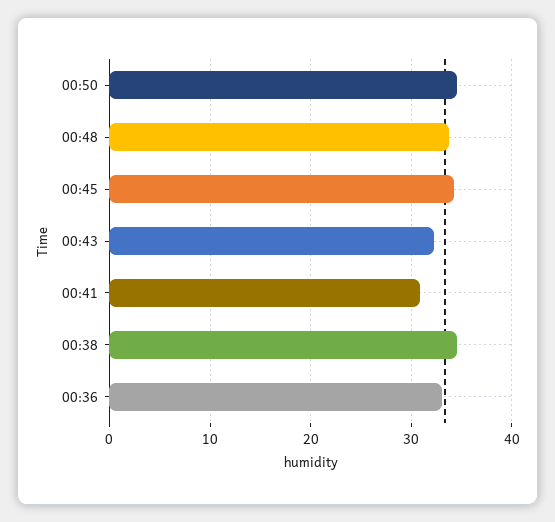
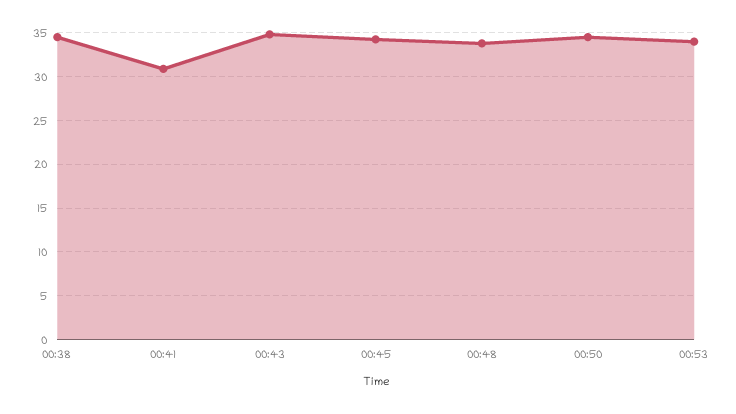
00:43: 32 -> 35
00:36: 33 -> none
00:53: none -> 34

